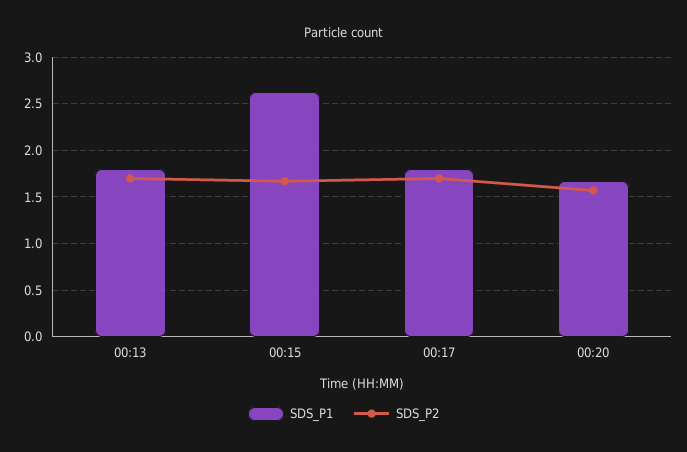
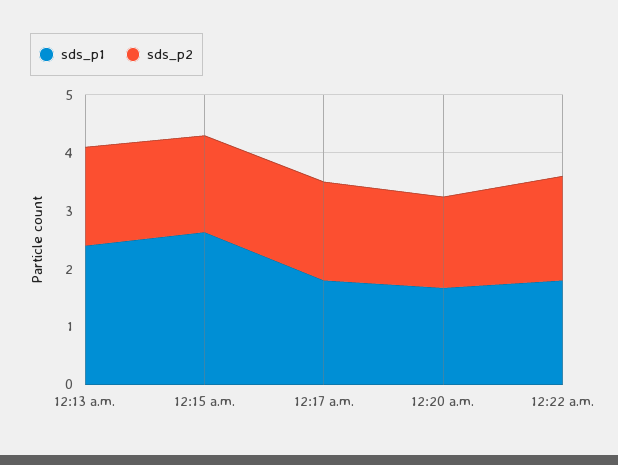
SDS_P1, 00:13: 1.8 -> 2.4
SDS_P1, 12:22 a.m.: none -> 1.8
SDS_P2, 12:22 a.m.: none -> 1.8

